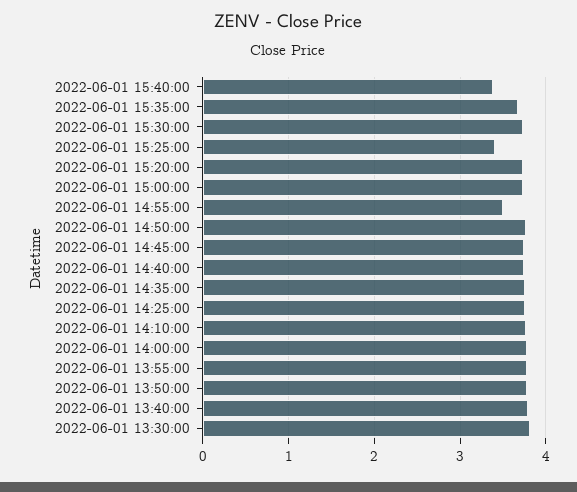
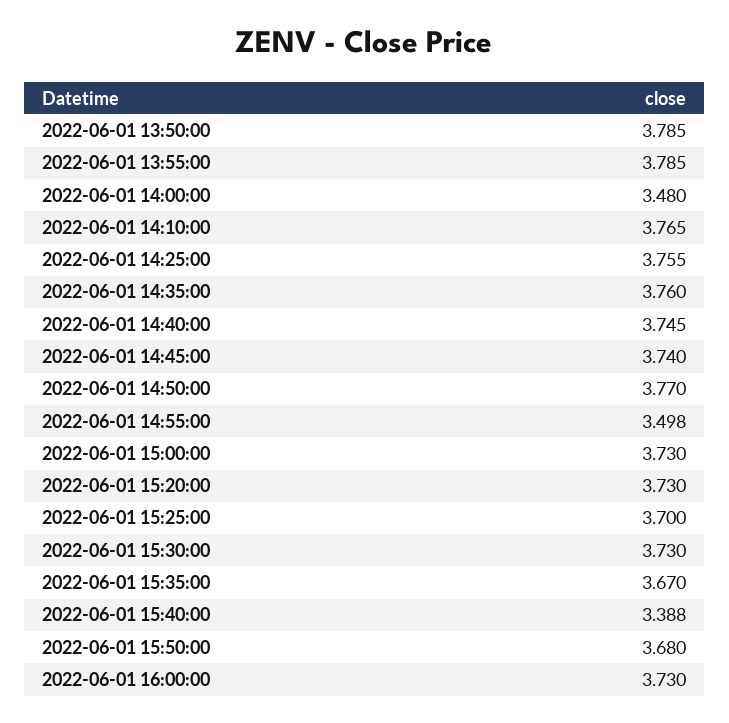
2022-06-01 15:25:00: 3.4 -> 3.7
2022-06-01 14:00:00: 3.8 -> 3.48
2022-06-01 13:40:00: 3.8 -> none
2022-06-01 13:30:00: 3.8 -> none
2022-06-01 15:50:00: none -> 3.68
2022-06-01 16:00:00: none -> 3.73

